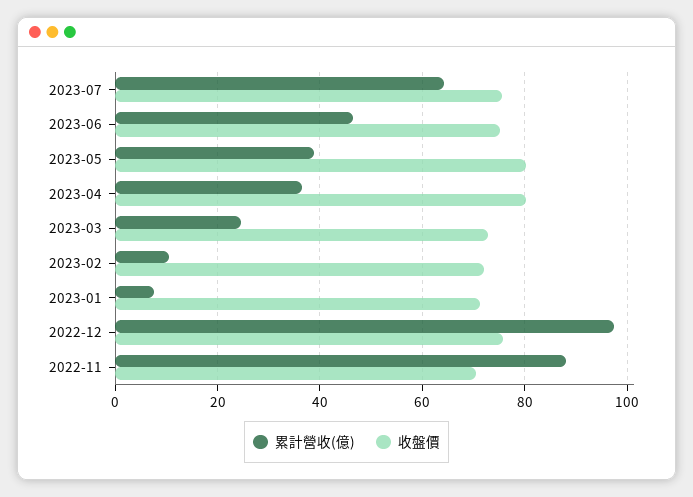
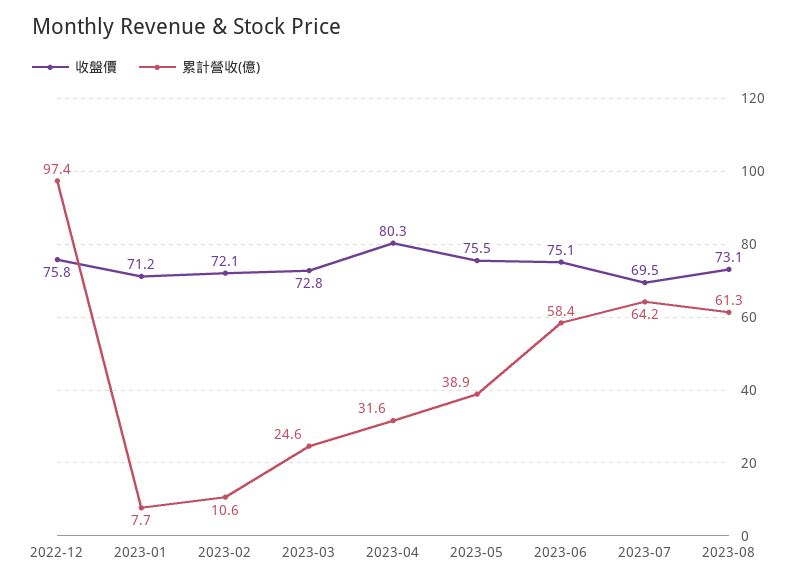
收盤價, 2023-07: 76 -> 69.5
累計營收(億), 2023-06: 46 -> 58.4
收盤價, 2023-05: 80 -> 75.5
累計營收(億), 2023-04: 36 -> 31.6
累計營收(億), 2022-11: 88 -> none
收盤價, 2022-11: 70 -> none
收盤價, 2023-08: none -> 73.1
累計營收(億), 2023-08: none -> 61.3

